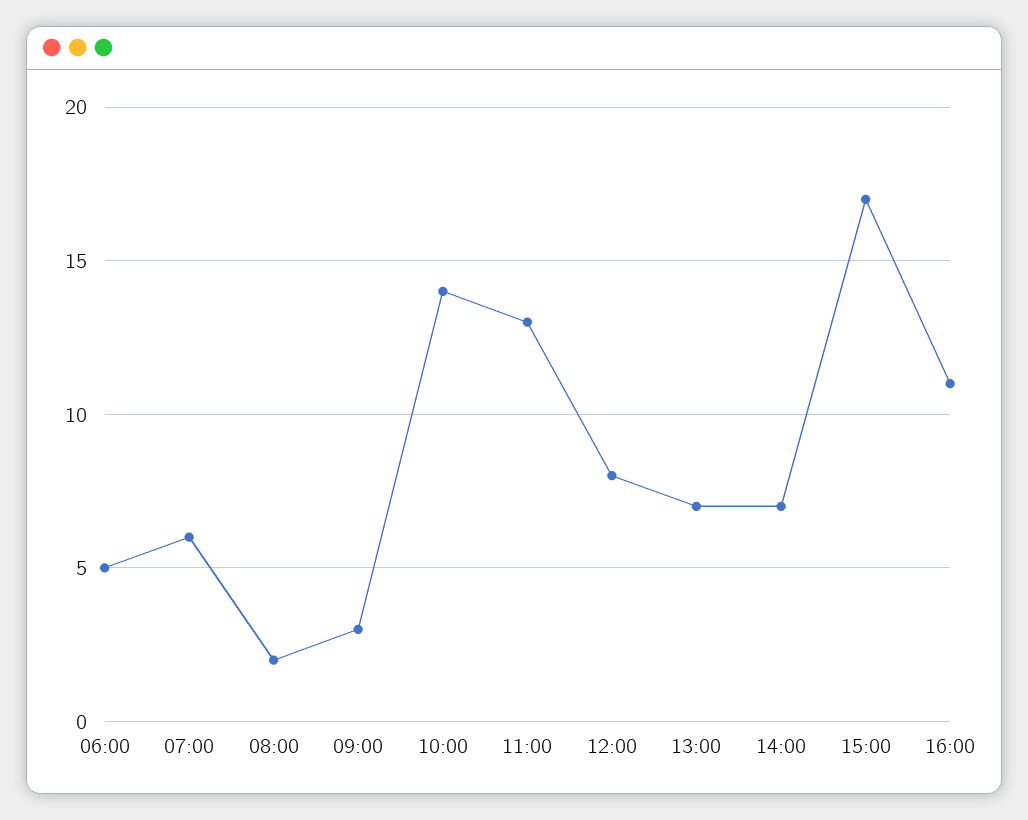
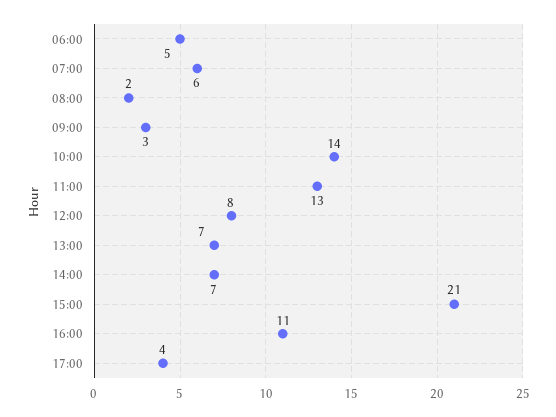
15:00: 17 -> 21
17:00: none -> 4

